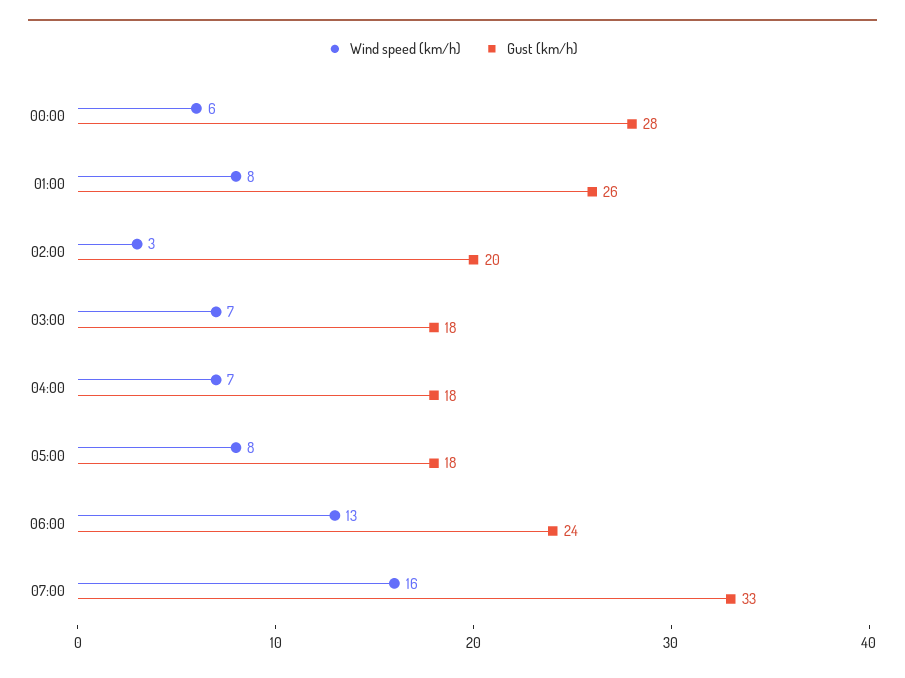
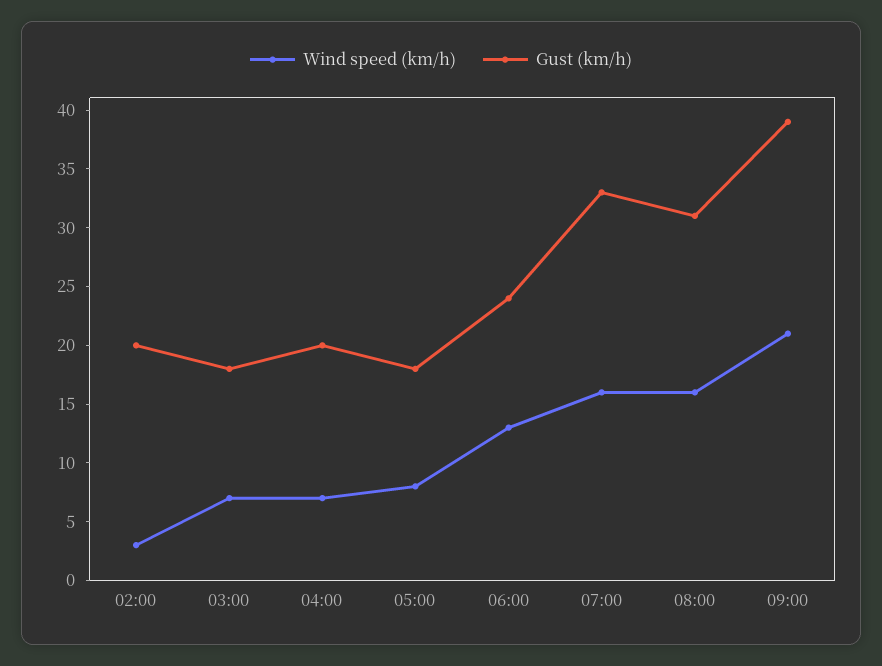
Wind speed (km/h), 00:00: 6 -> none
Gust (km/h), 00:00: 28 -> none
Wind speed (km/h), 01:00: 8 -> none
Gust (km/h), 01:00: 26 -> none
Gust (km/h), 04:00: 18 -> 20
Wind speed (km/h), 08:00: none -> 16
Gust (km/h), 08:00: none -> 31
Wind speed (km/h), 09:00: none -> 21
Gust (km/h), 09:00: none -> 39

